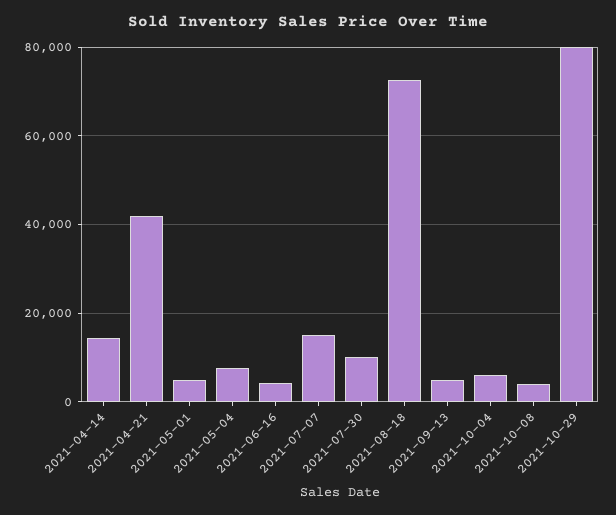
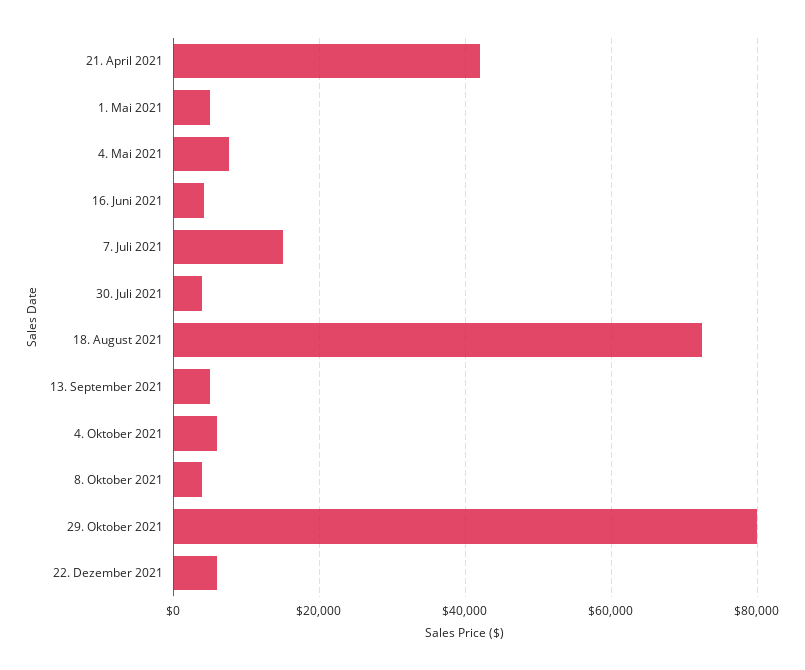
2021-04-14: 14000 -> none
2021-07-30: 10000 -> 4000
22. Dezember 2021: none -> 6000

